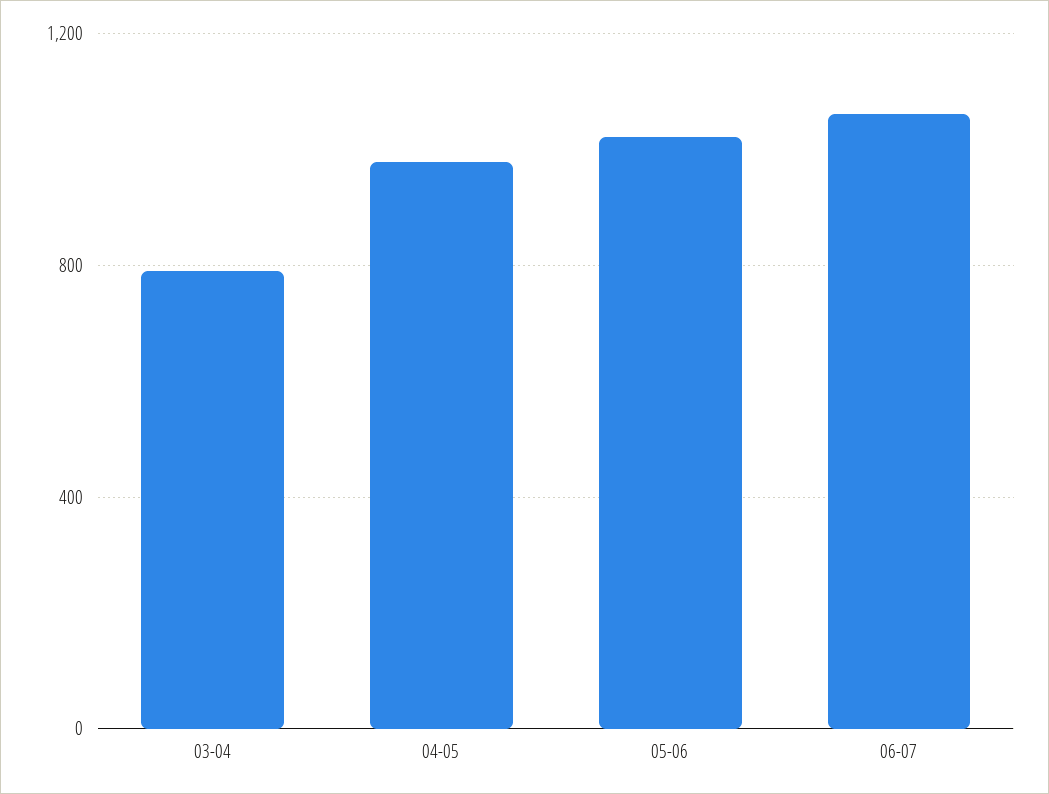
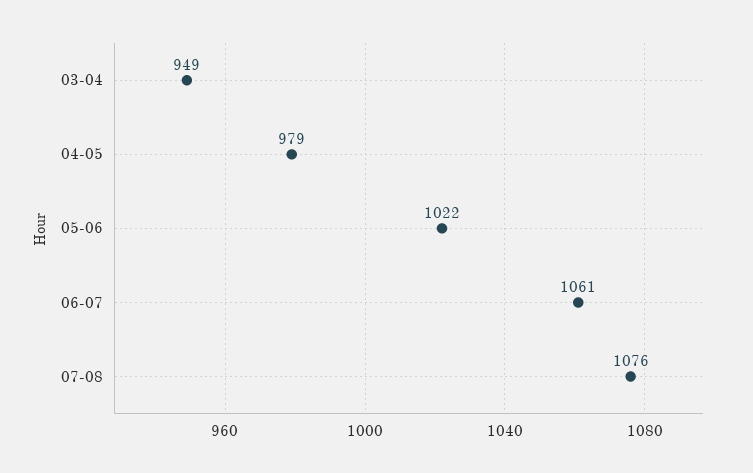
03-04: 800 -> 949
07-08: none -> 1076

